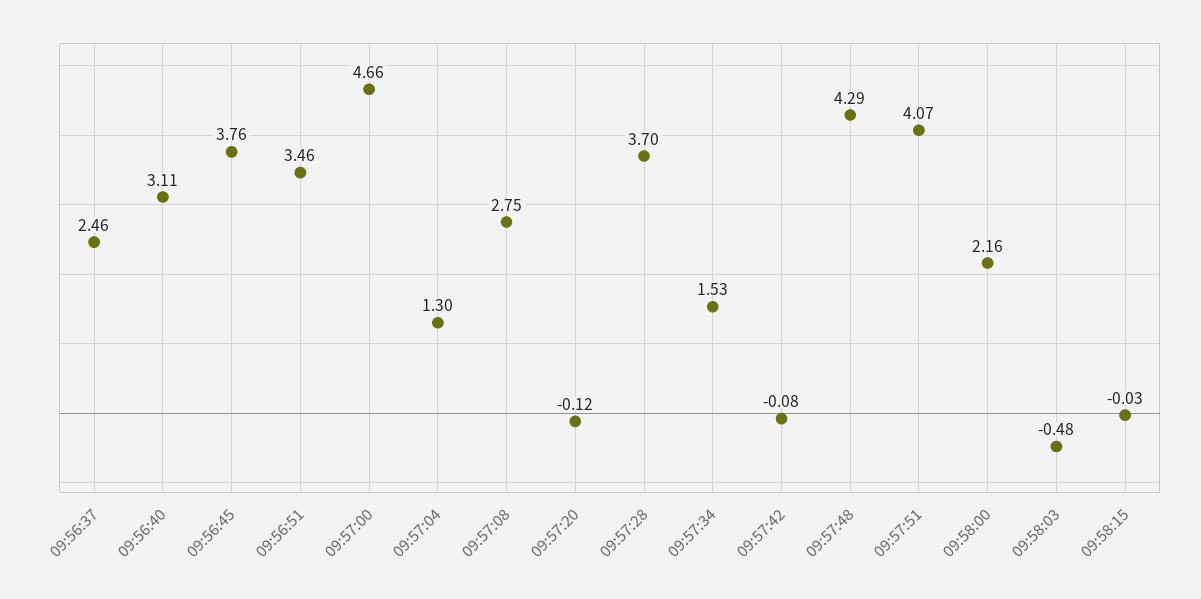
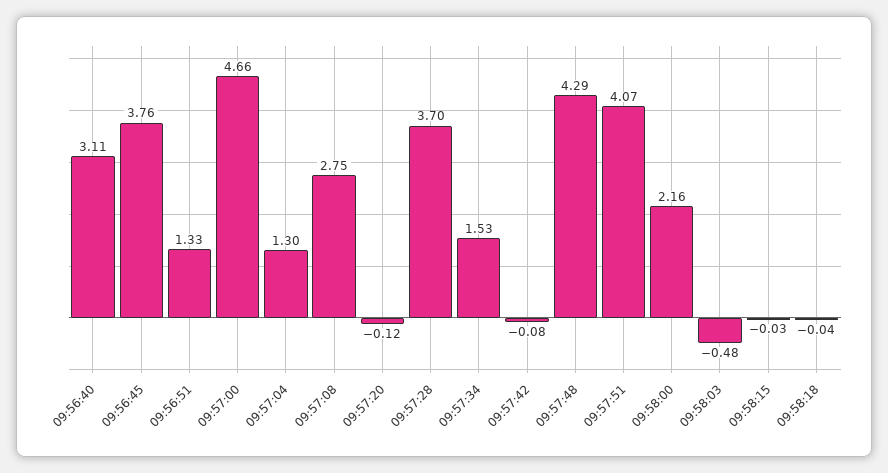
09:56:37: 2.46 -> none
09:56:51: 3.46 -> 1.33
09:58:18: none -> -0.04

